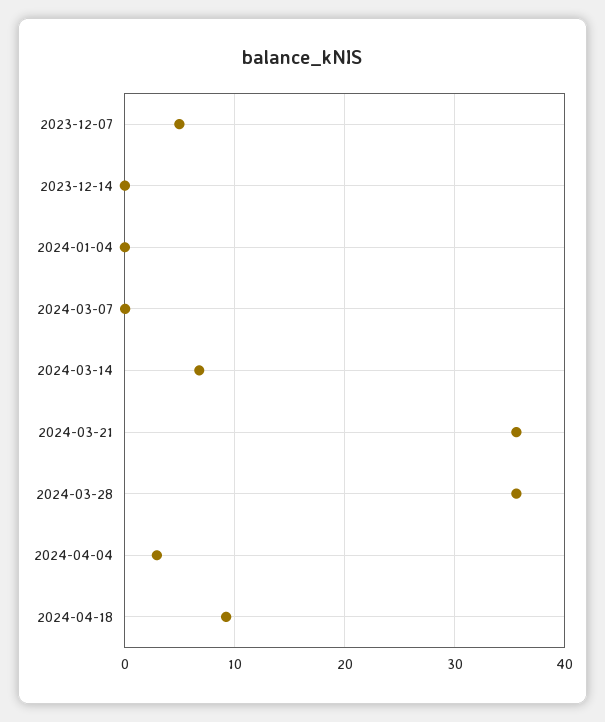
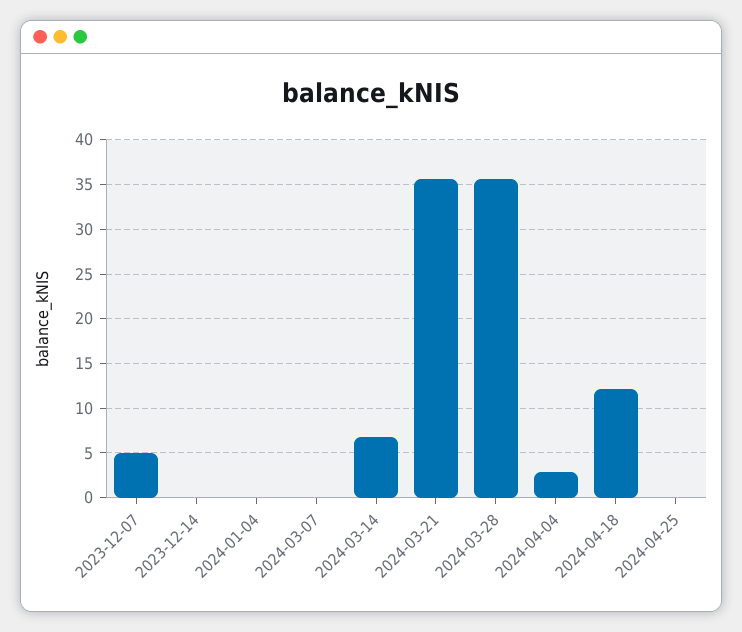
2024-04-18: 9 -> 12
2024-04-25: none -> 0

